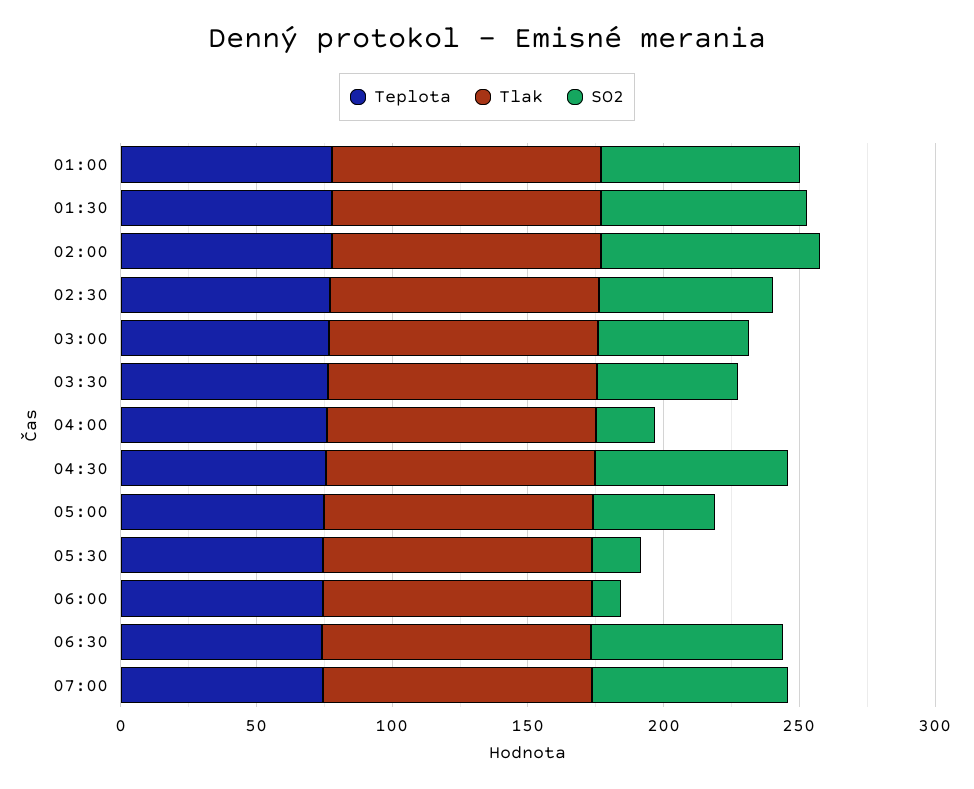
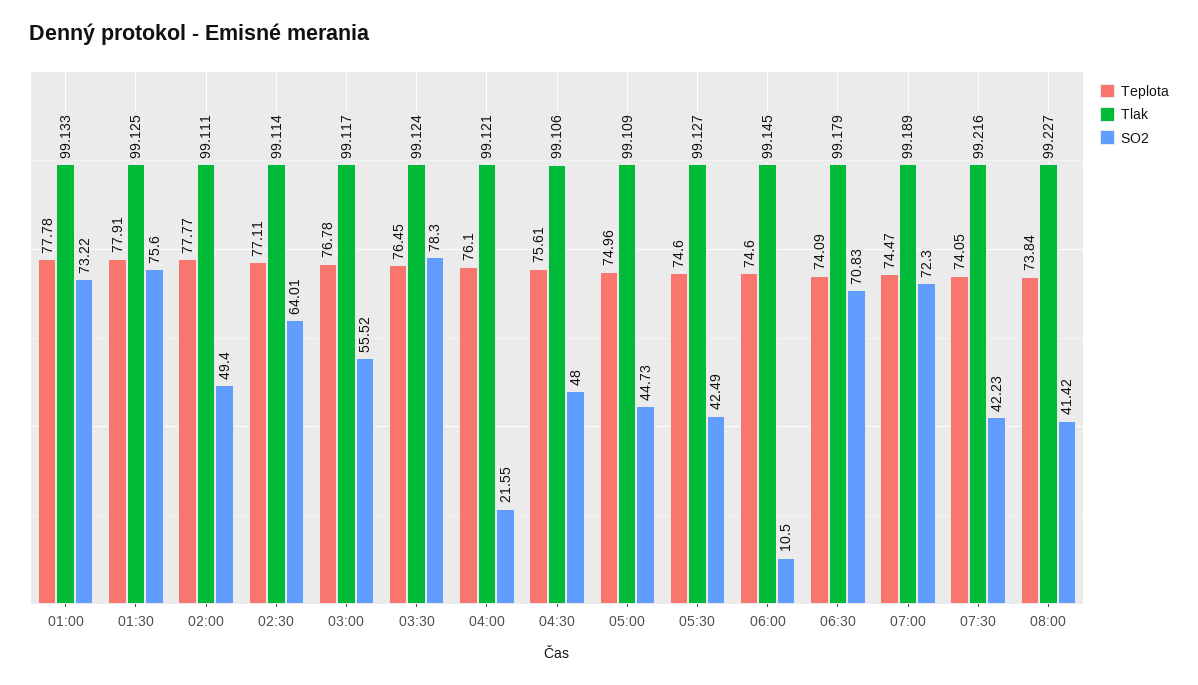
SO2, 02:00: 80 -> 49.4
SO2, 03:30: 50 -> 78.3
SO2, 04:30: 70 -> 48
SO2, 05:30: 20 -> 42.49
Teplota, 07:30: none -> 74.05
Tlak, 07:30: none -> 99.216
SO2, 07:30: none -> 42.23
Teplota, 08:00: none -> 73.84
Tlak, 08:00: none -> 99.227
SO2, 08:00: none -> 41.42

